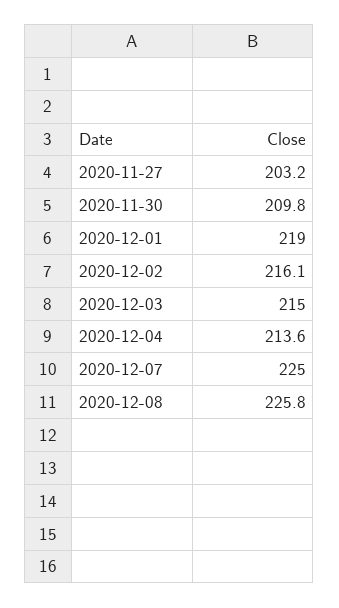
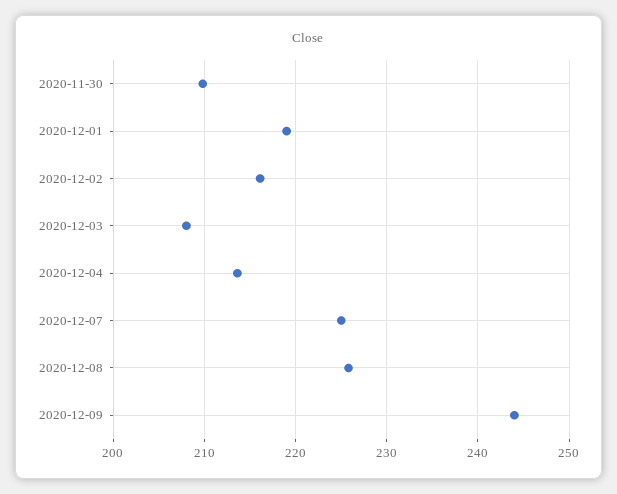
2020-11-27: 203.2 -> none
2020-12-03: 215 -> 208
2020-12-09: none -> 244

